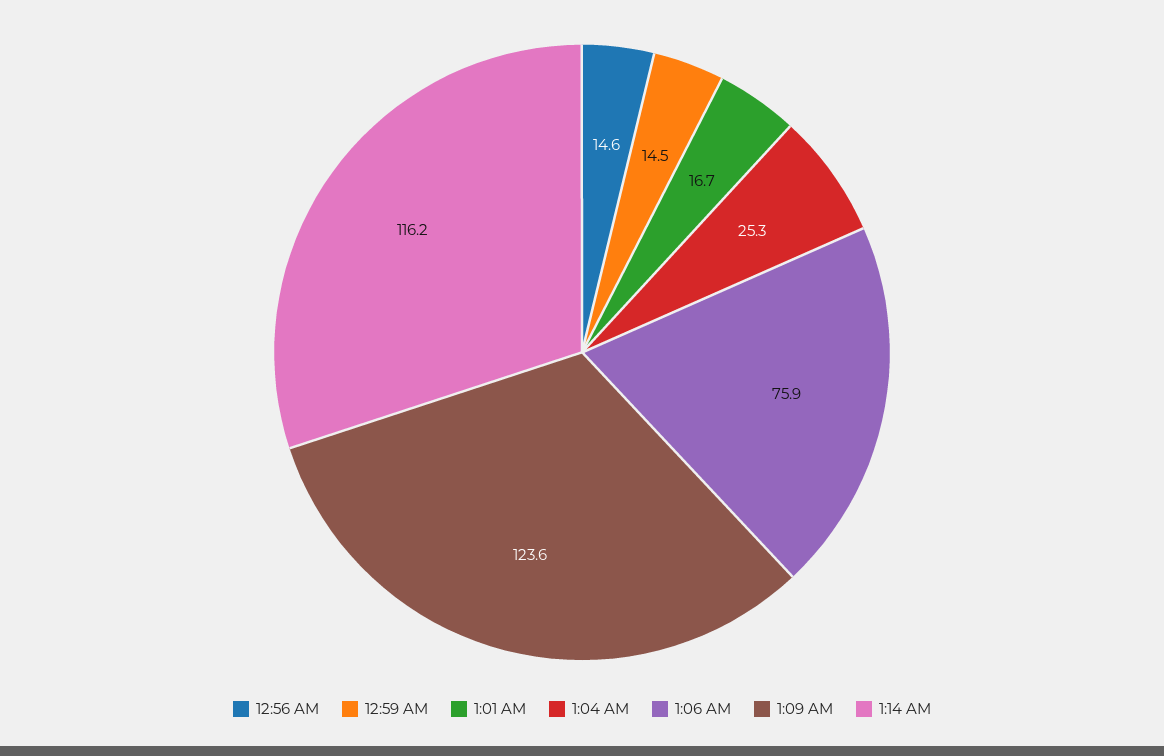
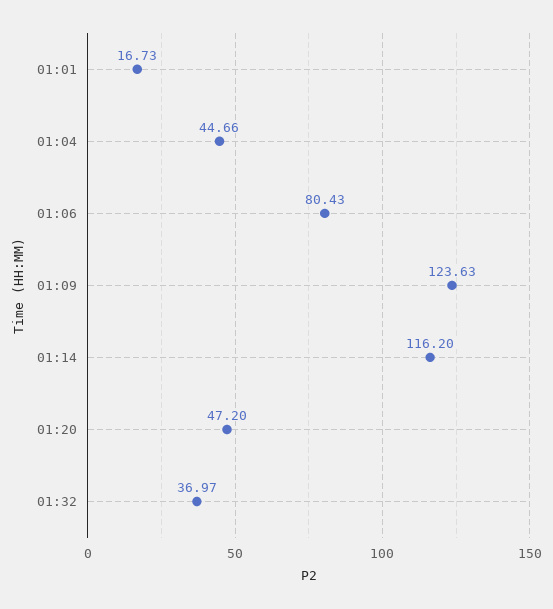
12:56 AM: 14.6 -> none
12:59 AM: 14.5 -> none
1:04 AM: 25.3 -> 44.66
1:06 AM: 75.9 -> 80.43
01:20: none -> 47.2
01:32: none -> 36.97

